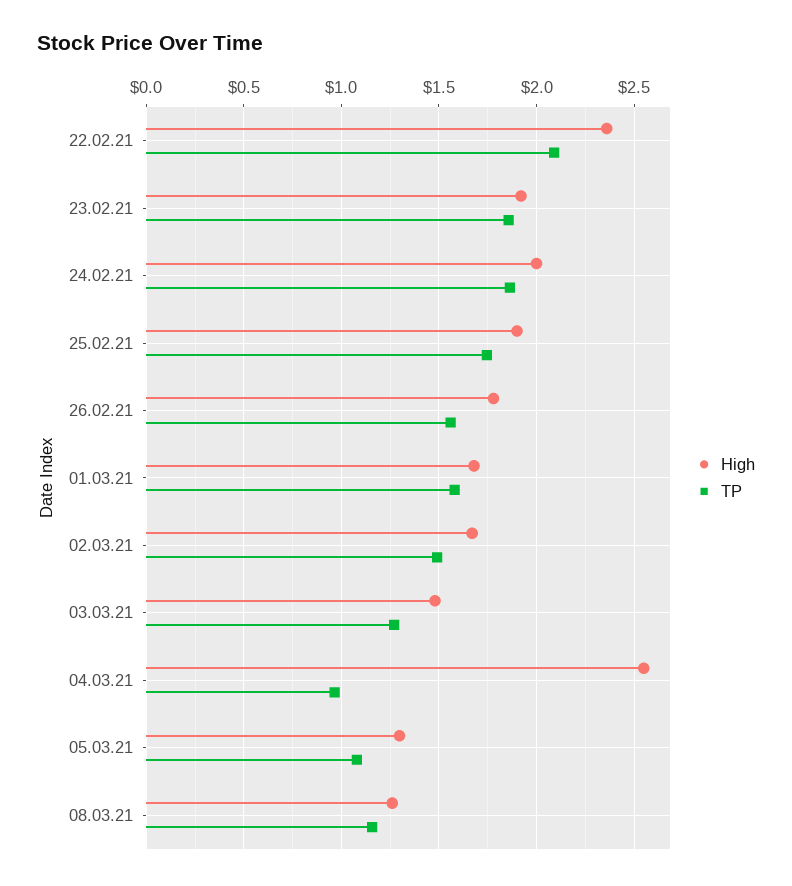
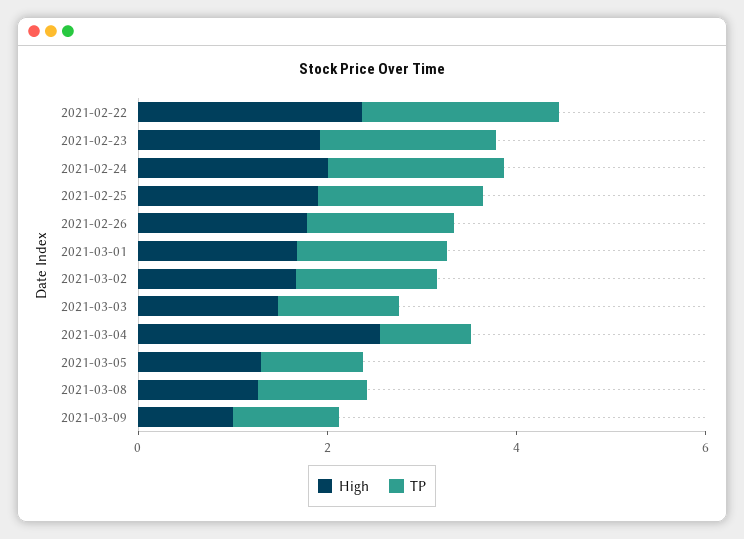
High, 2021-03-09: none -> 1
TP, 2021-03-09: none -> 1

